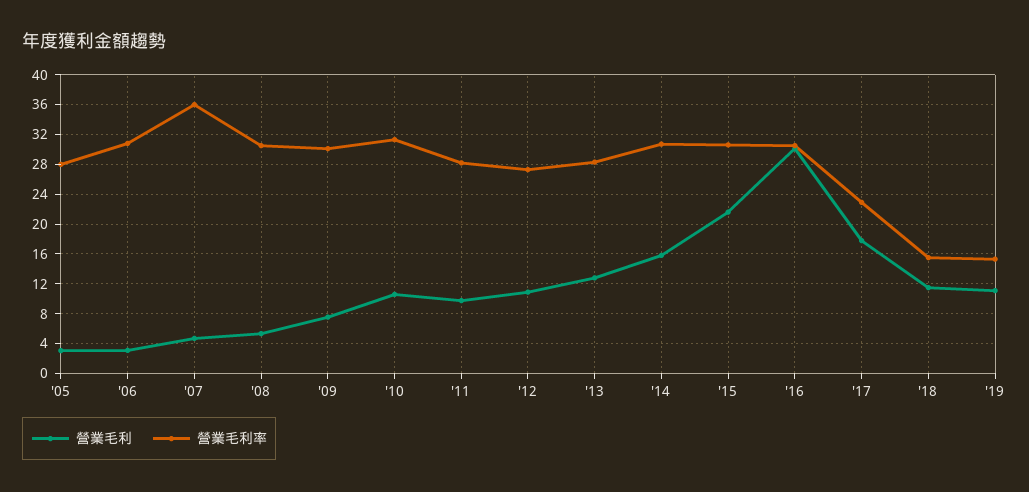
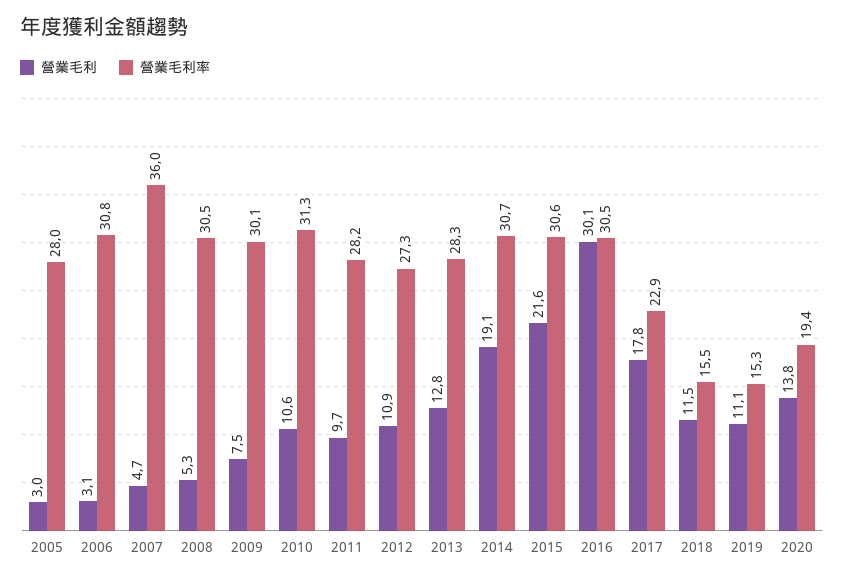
營業毛利, '14: 16 -> 19.1
營業毛利, 2020: none -> 13.8
營業毛利率, 2020: none -> 19.4

